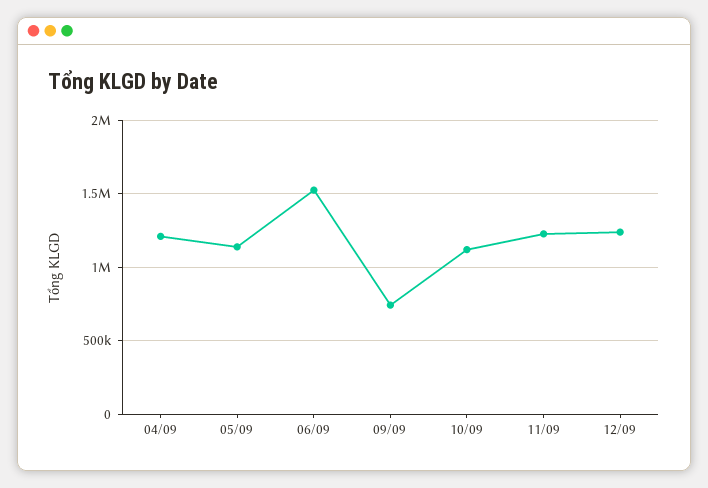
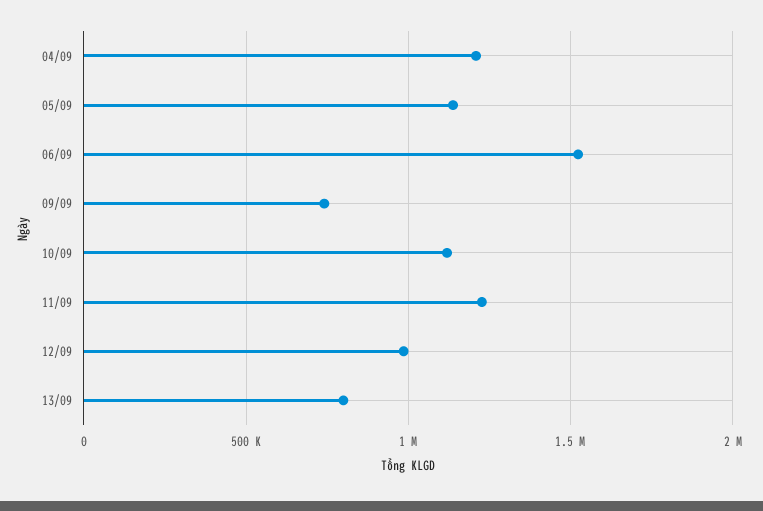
12/09: 1250000 -> 1000000
13/09: none -> 800000

